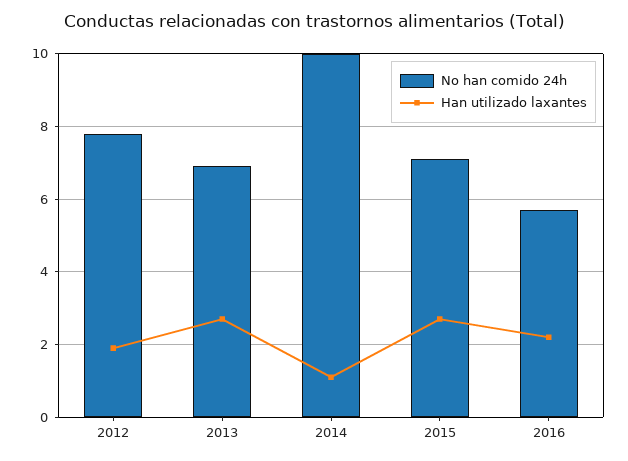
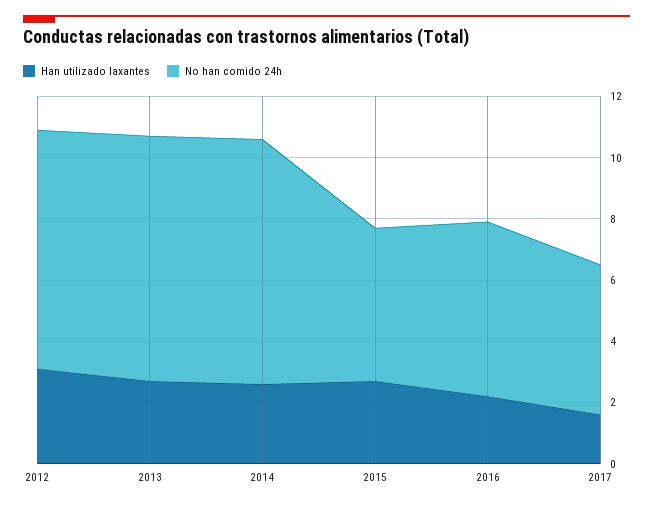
Han utilizado laxantes, 2012: 2 -> 3
No han comido 24h, 2013: 7 -> 8
No han comido 24h, 2014: 10 -> 8
Han utilizado laxantes, 2014: 1 -> 2.5
No han comido 24h, 2015: 7 -> 5
Han utilizado laxantes, 2017: none -> 1.5
No han comido 24h, 2017: none -> 5

